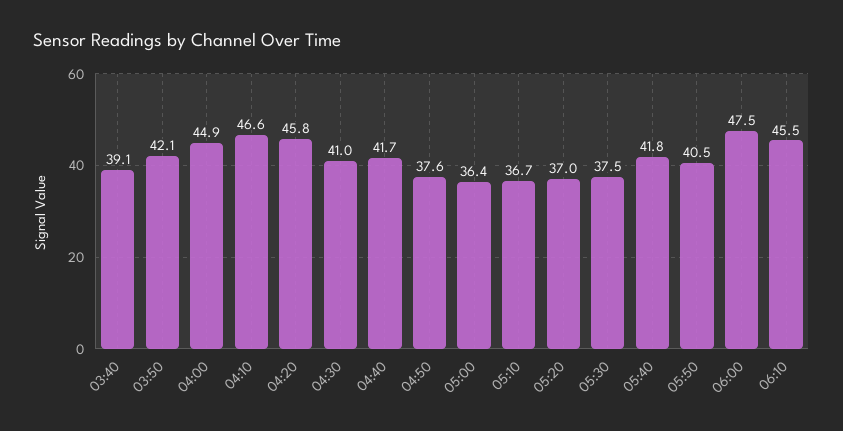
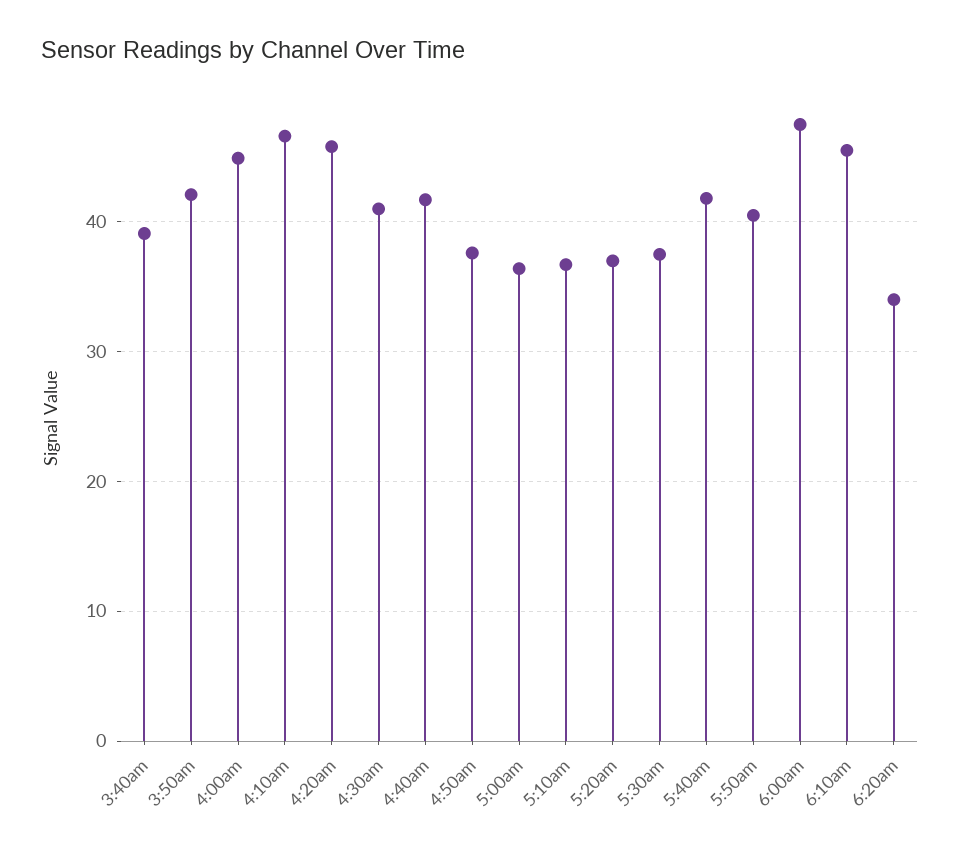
6:20am: none -> 34

